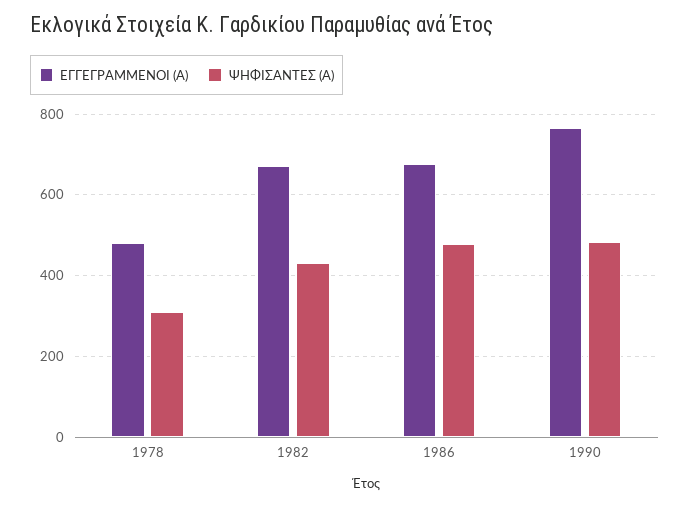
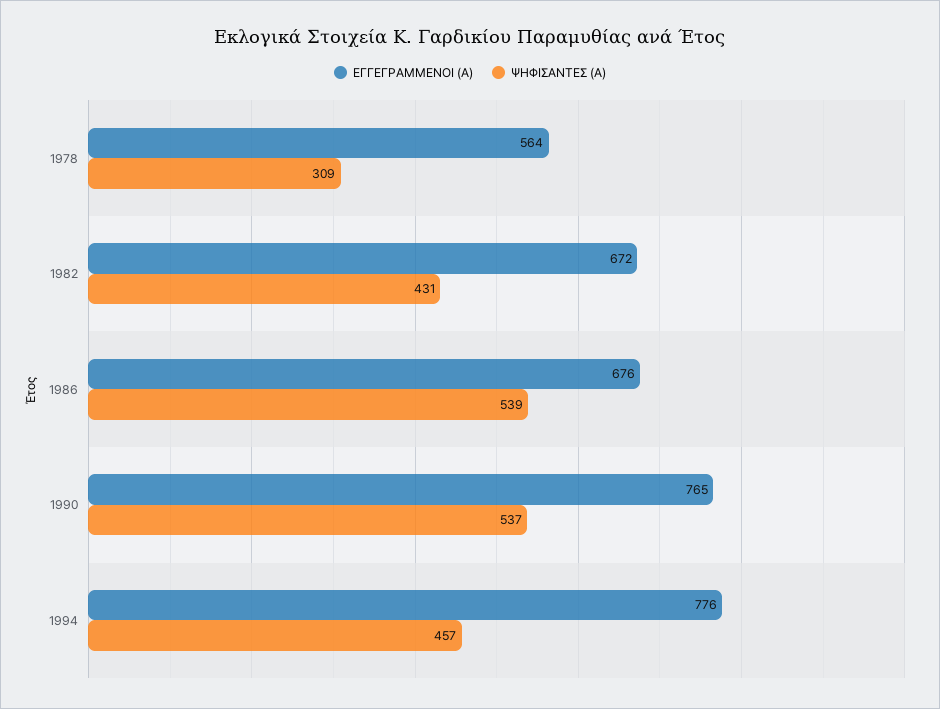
ΕΓΓΕΓΡΑΜΜΕΝΟΙ (Α), 1978: 480 -> 564
ΨΗΦΙΣΑΝΤΕΣ (Α), 1986: 480 -> 539
ΨΗΦΙΣΑΝΤΕΣ (Α), 1990: 480 -> 537
ΕΓΓΕΓΡΑΜΜΕΝΟΙ (Α), 1994: none -> 776
ΨΗΦΙΣΑΝΤΕΣ (Α), 1994: none -> 457

